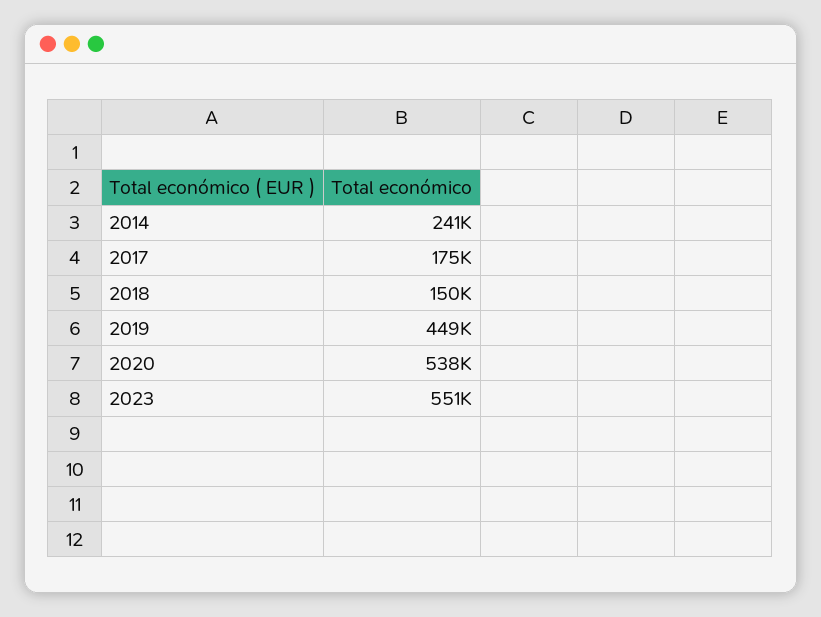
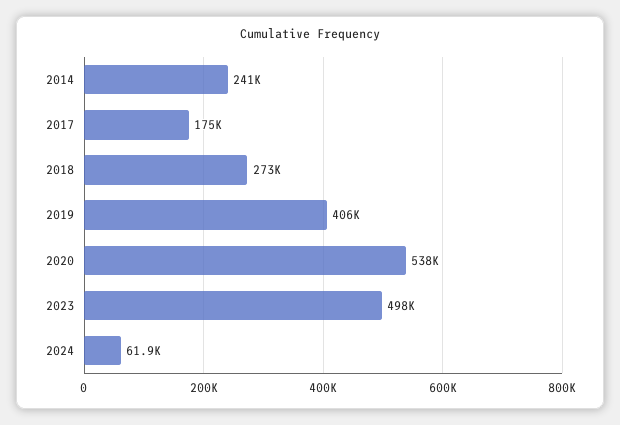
2018: 150000 -> 273000
2019: 449000 -> 406000
2023: 551000 -> 498000
2024: none -> 61900

